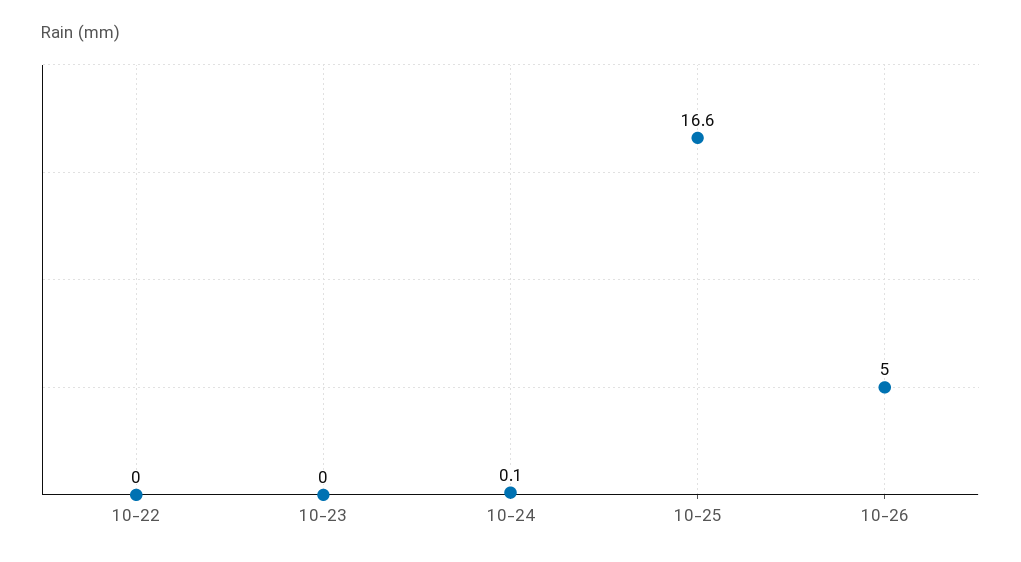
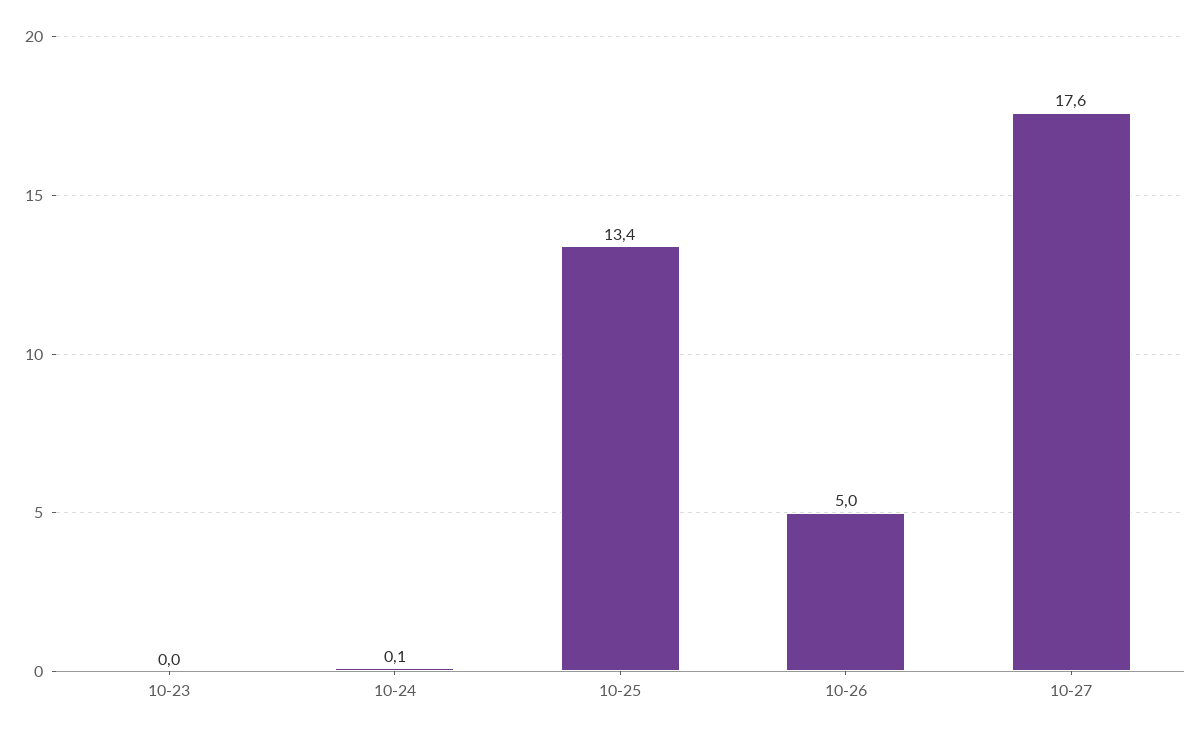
10-22: 0 -> none
10-25: 16.6 -> 13.4
10-27: none -> 17.6

